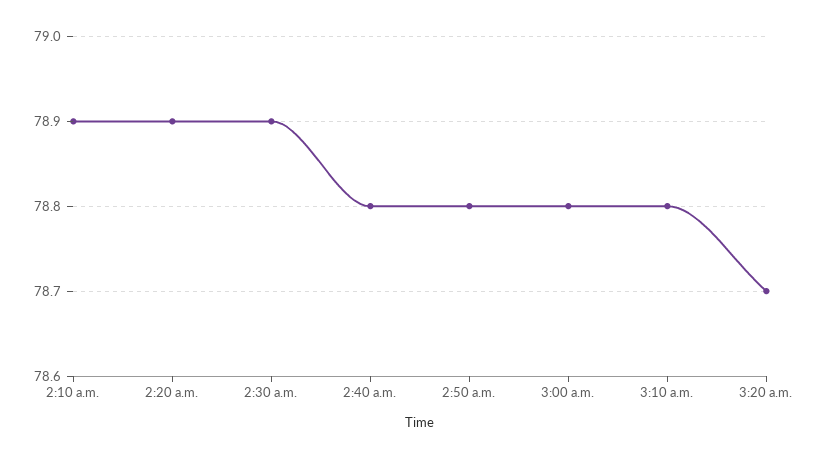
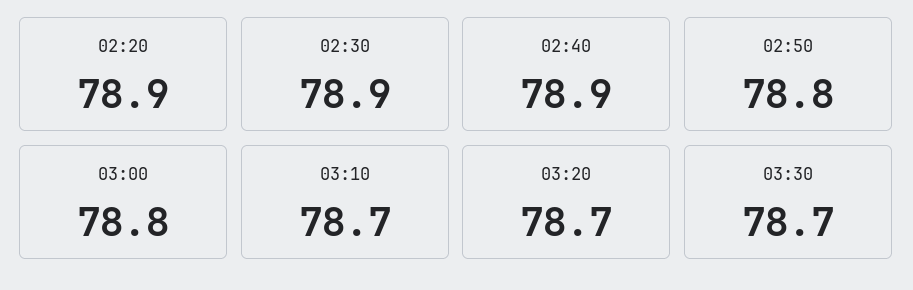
2:10 a.m.: 78.9 -> none
2:40 a.m.: 78.8 -> 78.9
3:10 a.m.: 78.8 -> 78.7
03:30: none -> 78.7

